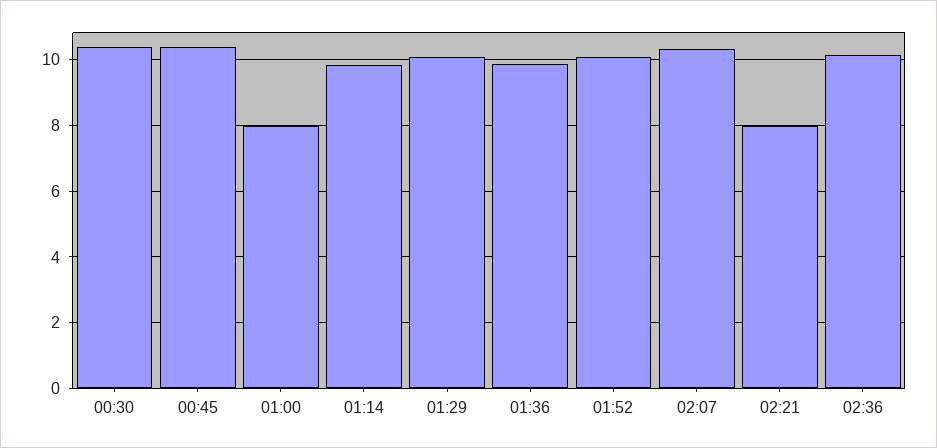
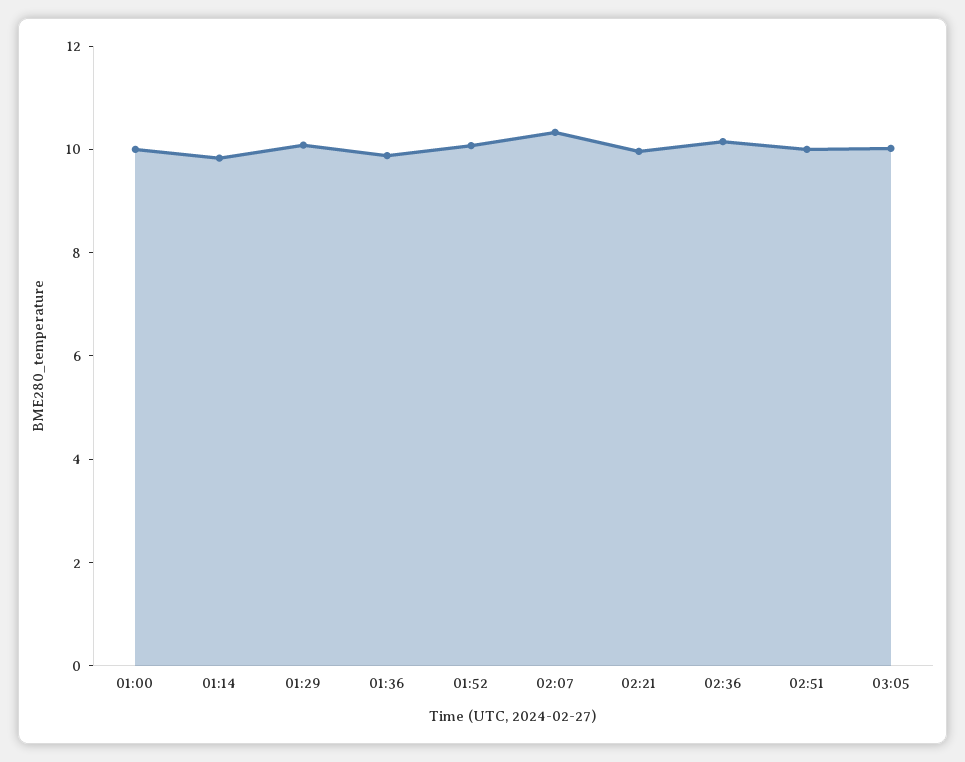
00:30: 10.4 -> none
00:45: 10.4 -> none
01:00: 8 -> 10
02:21: 8 -> 10
02:51: none -> 10
03:05: none -> 10

